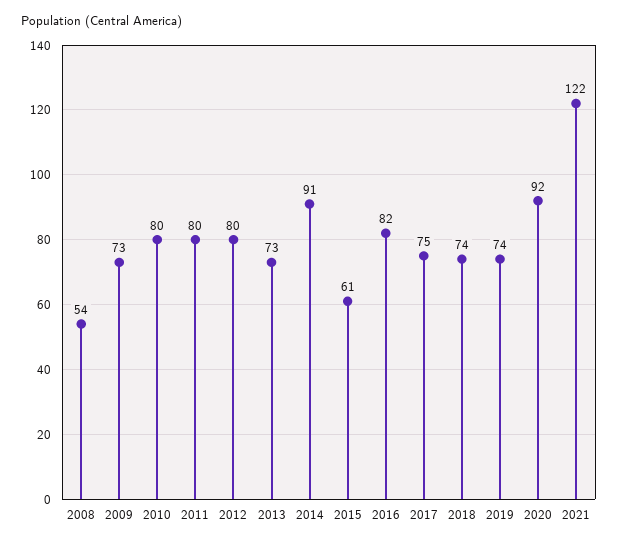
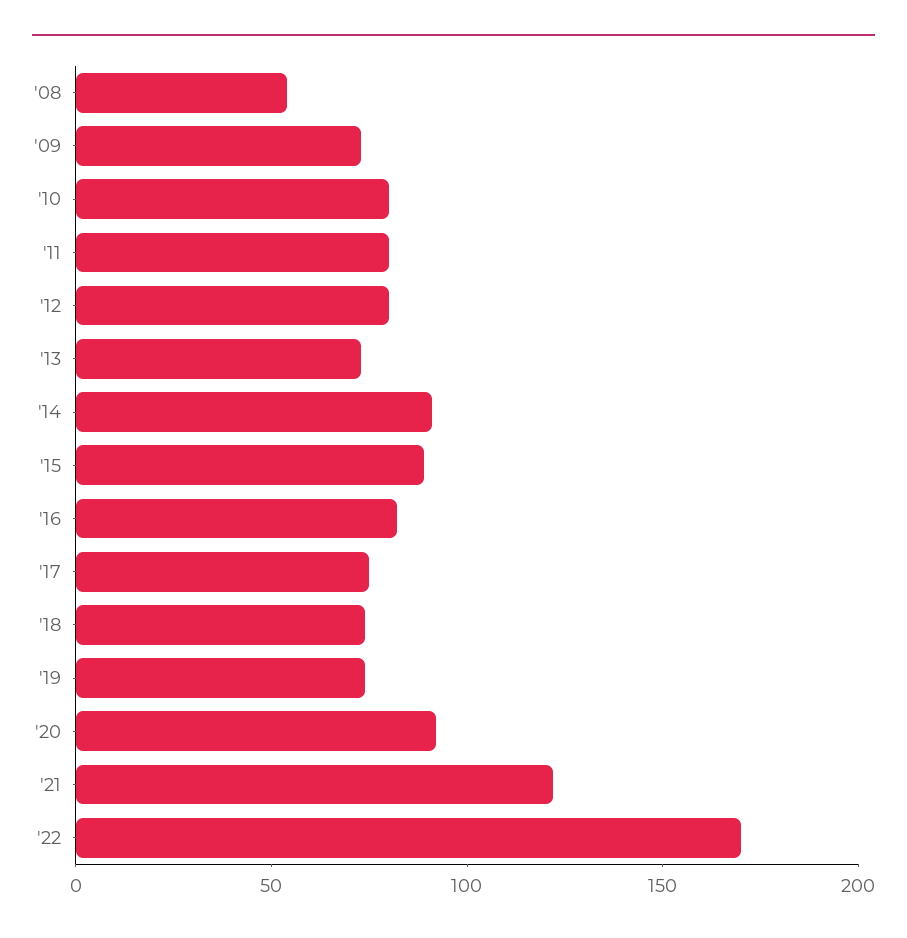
2015: 61 -> 90
'22: none -> 170

